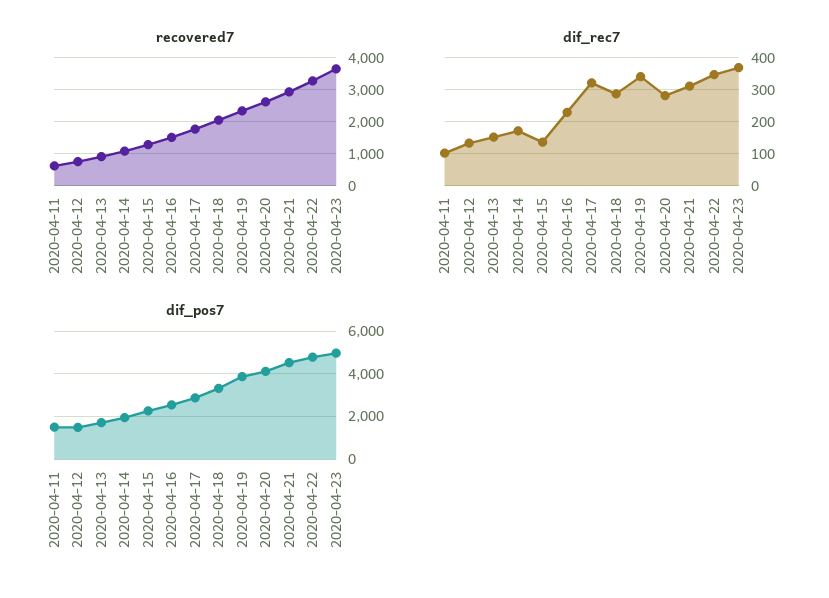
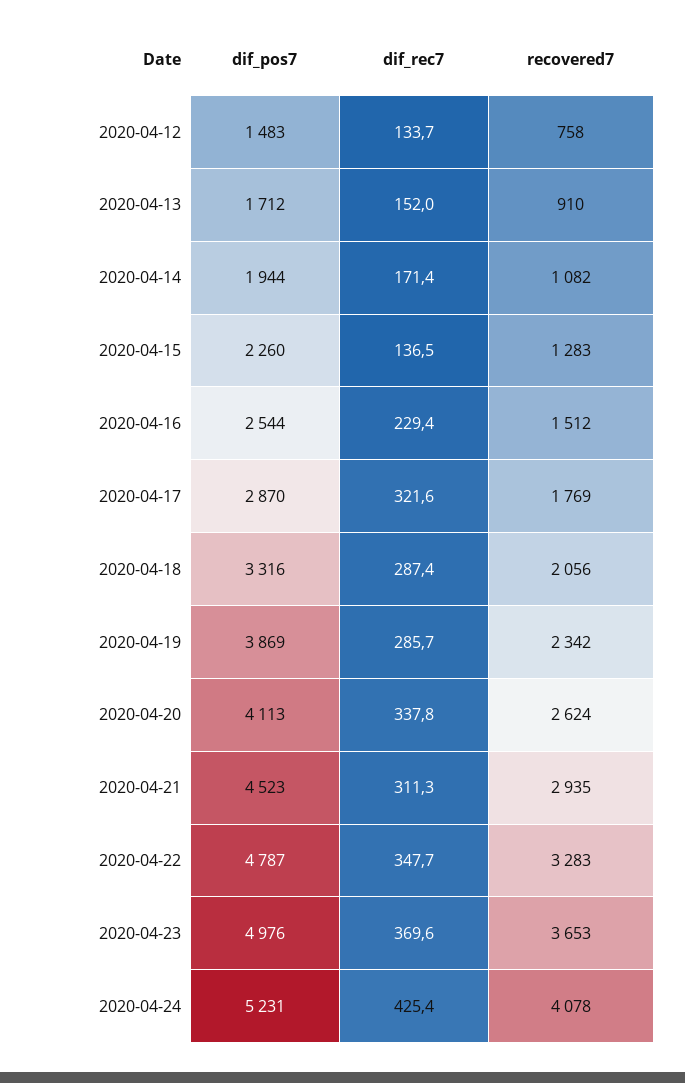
recovered7, 2020-04-11: 600 -> none
dif_rec7, 2020-04-11: 100 -> none
dif_rec7, 2020-04-19: 340 -> 285.7
dif_rec7, 2020-04-20: 280 -> 337.8
dif_pos7, 2020-04-11: 1500 -> none
dif_pos7, 2020-04-24: none -> 5231
dif_rec7, 2020-04-24: none -> 425.4
recovered7, 2020-04-24: none -> 4078

